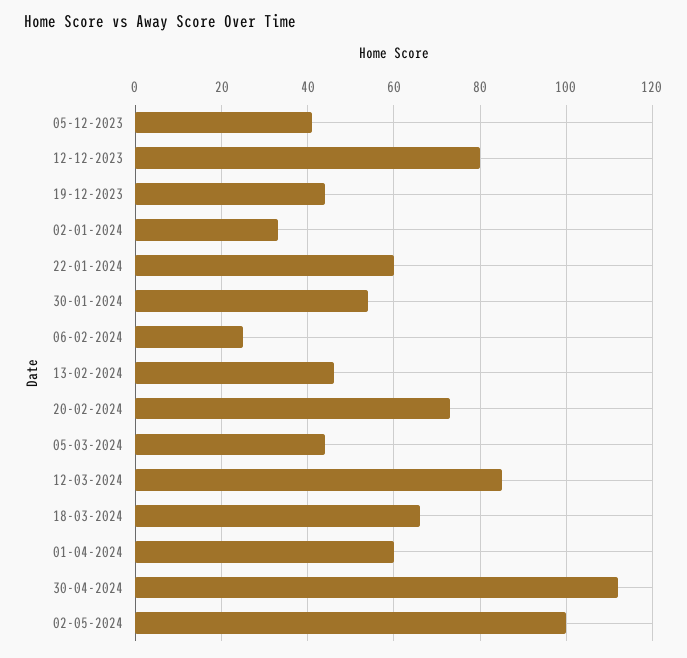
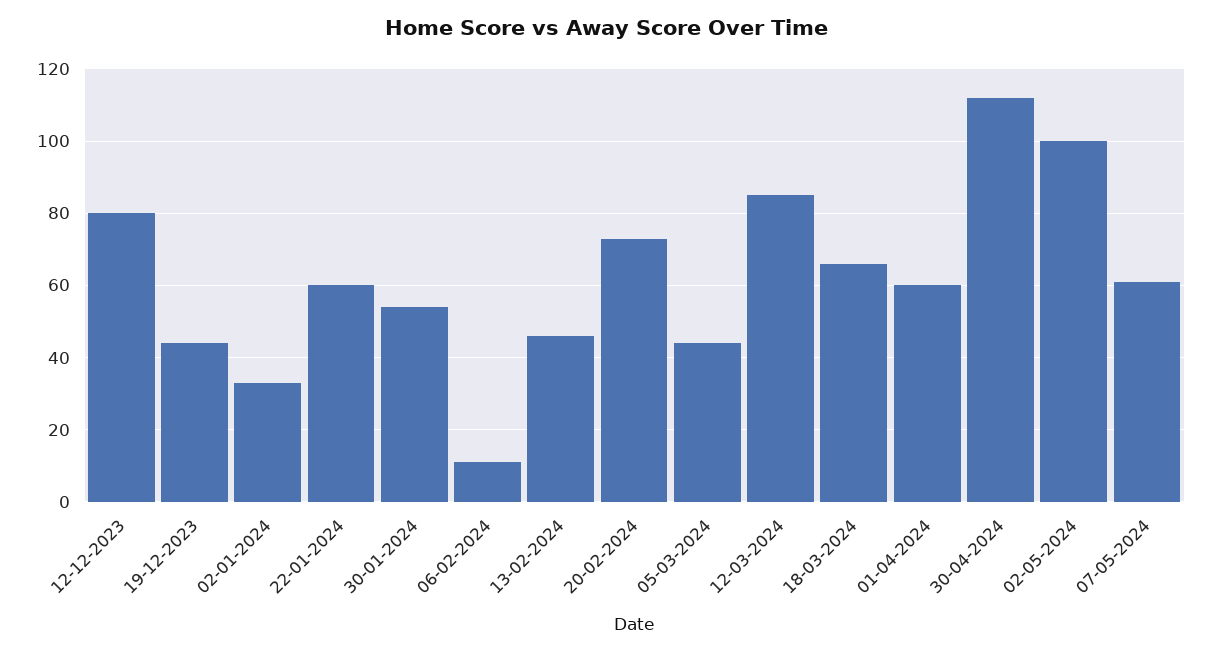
05-12-2023: 40 -> none
06-02-2024: 25 -> 10
07-05-2024: none -> 60

